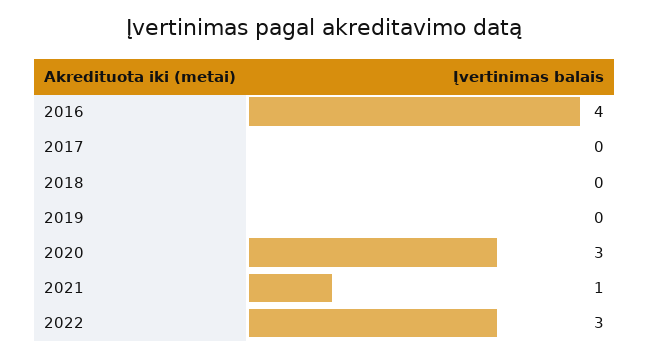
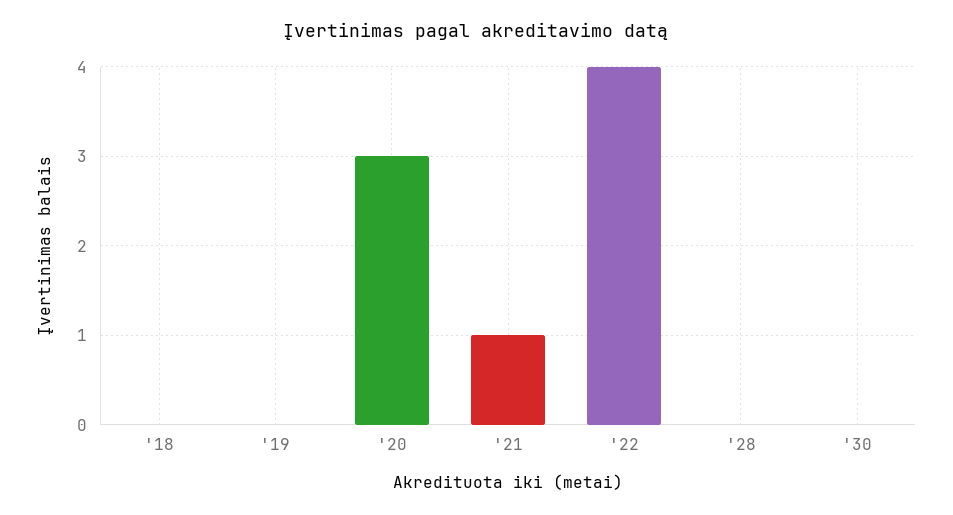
2016: 4 -> none
2017: 0 -> none
2022: 3 -> 4
'28: none -> 0
'30: none -> 0

